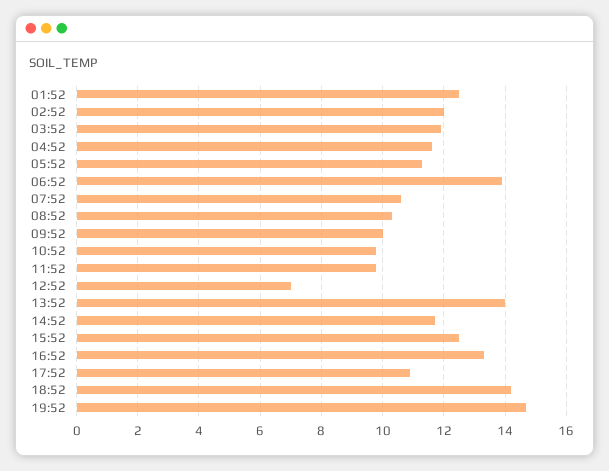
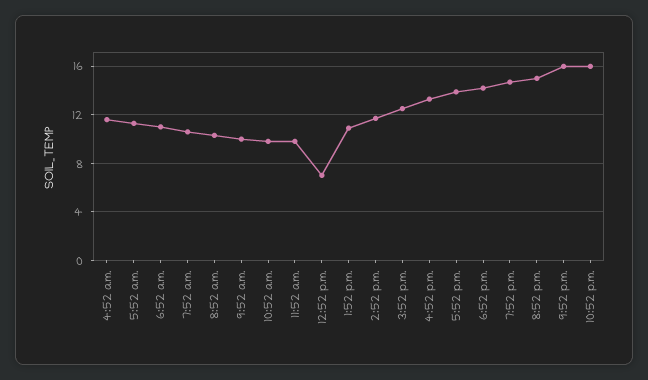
01:52: 12.5 -> none
02:52: 12 -> none
03:52: 12 -> none
06:52: 14 -> 11
13:52: 14 -> 11
17:52: 11 -> 14
8:52 p.m.: none -> 15
9:52 p.m.: none -> 16
10:52 p.m.: none -> 16

